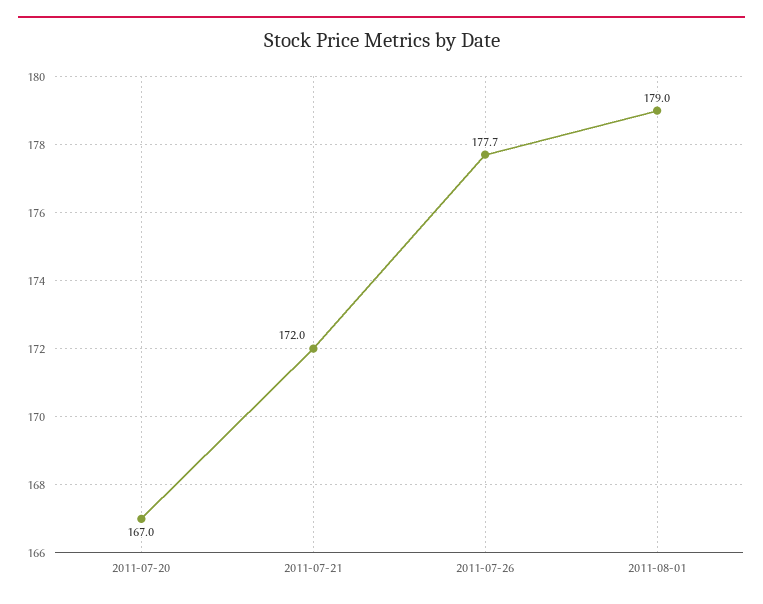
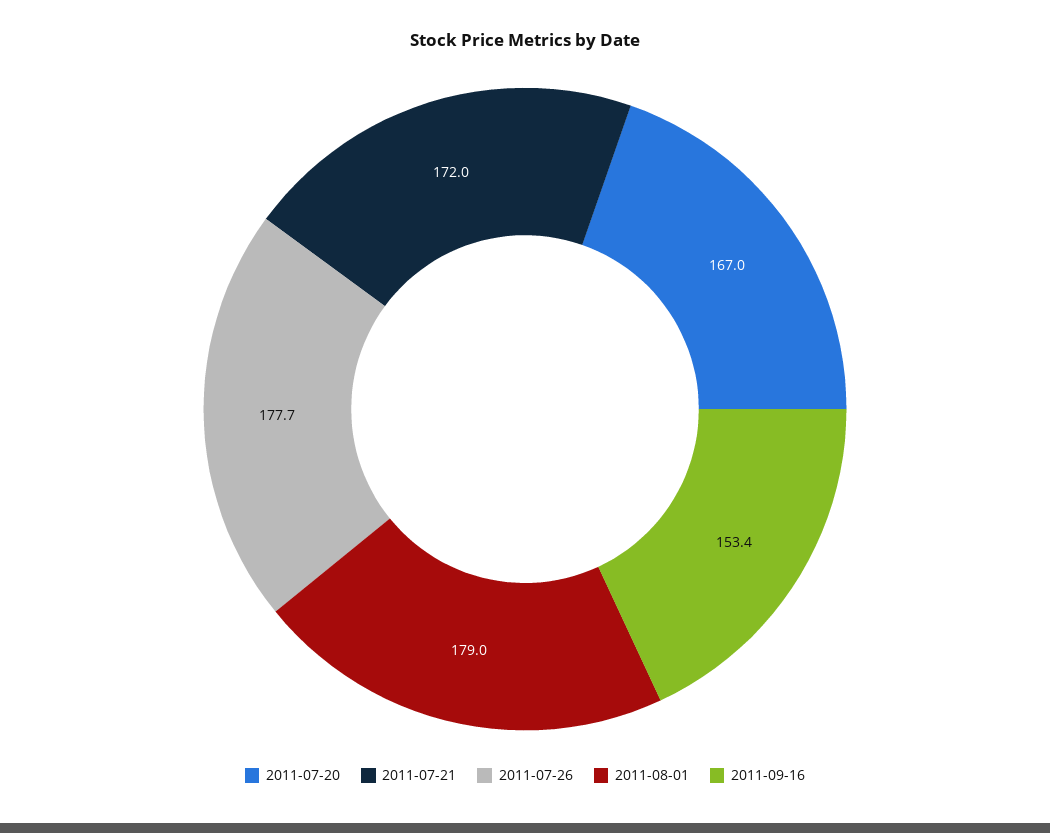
2011-09-16: none -> 153.4

